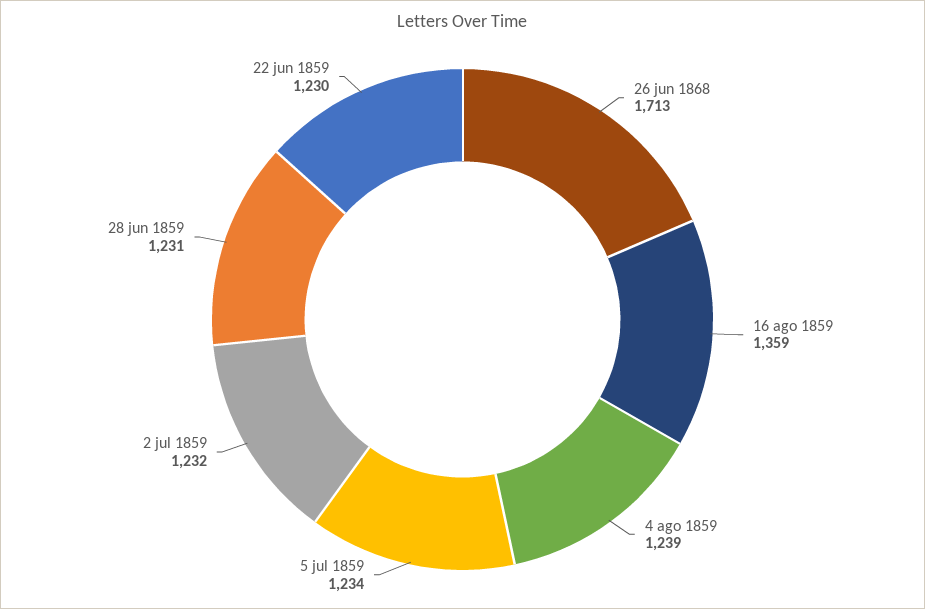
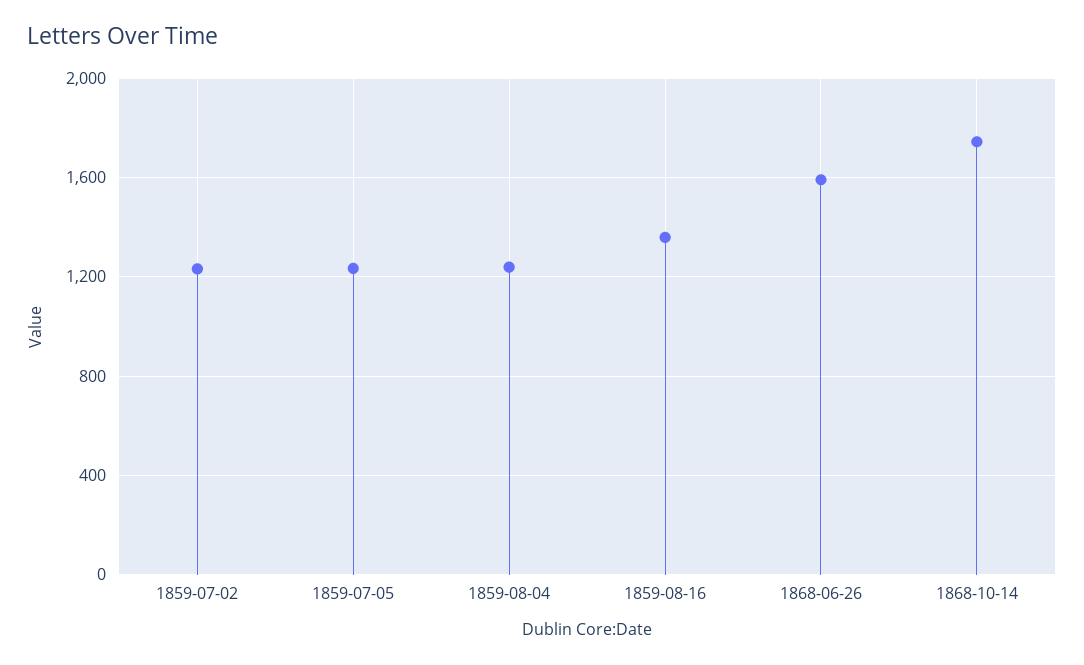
26 jun 1868: 1713 -> 1600
28 jun 1859: 1231 -> none
22 jun 1859: 1230 -> none
1868-10-14: none -> 1750

